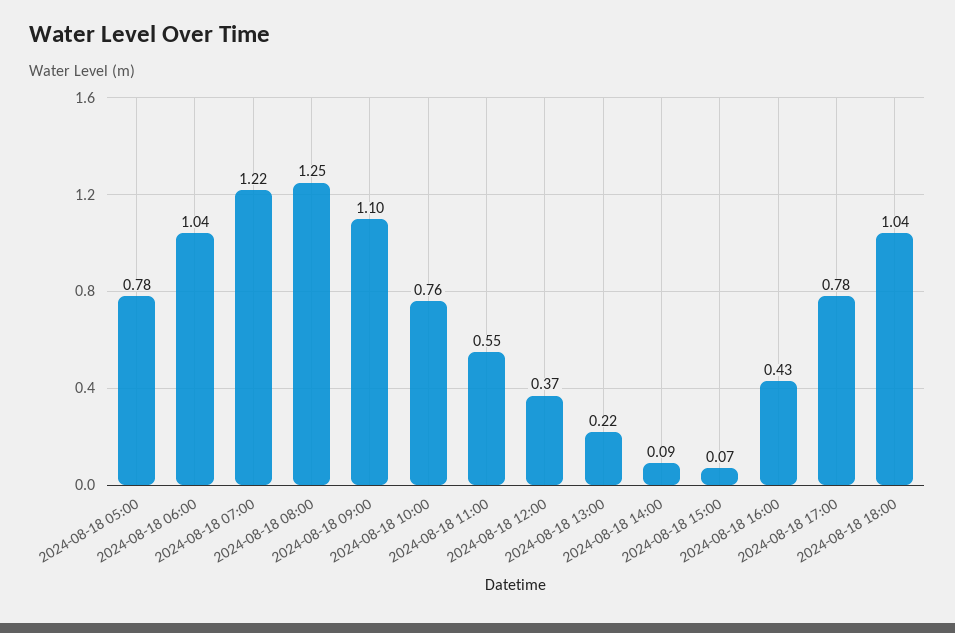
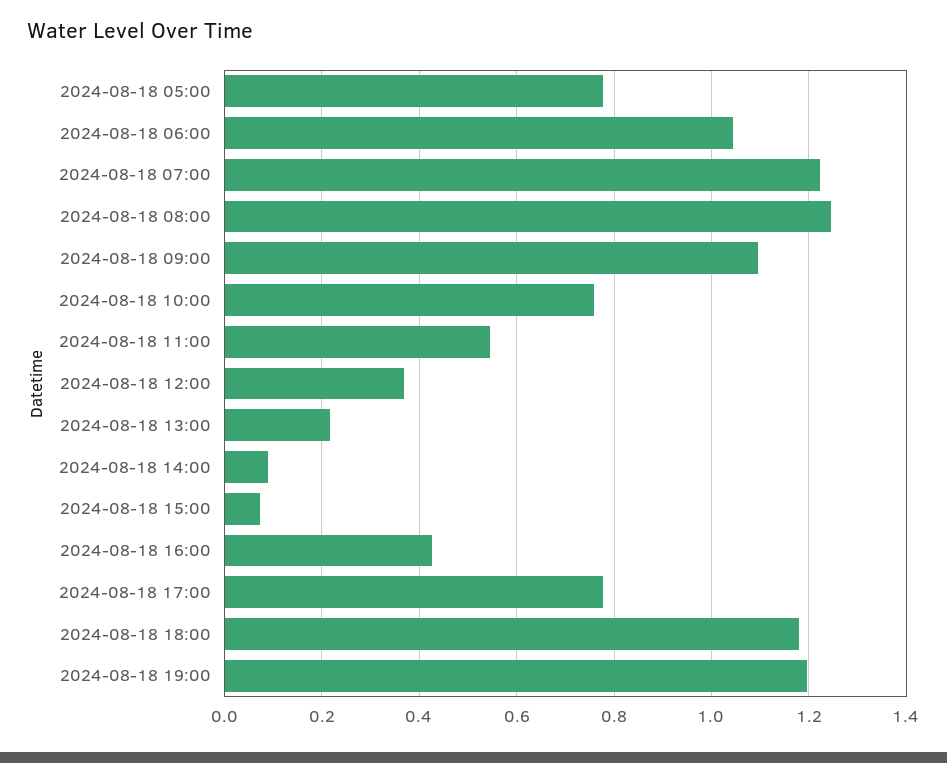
2024-08-18 18:00: 1.04 -> 1.18
2024-08-18 19:00: none -> 1.2

